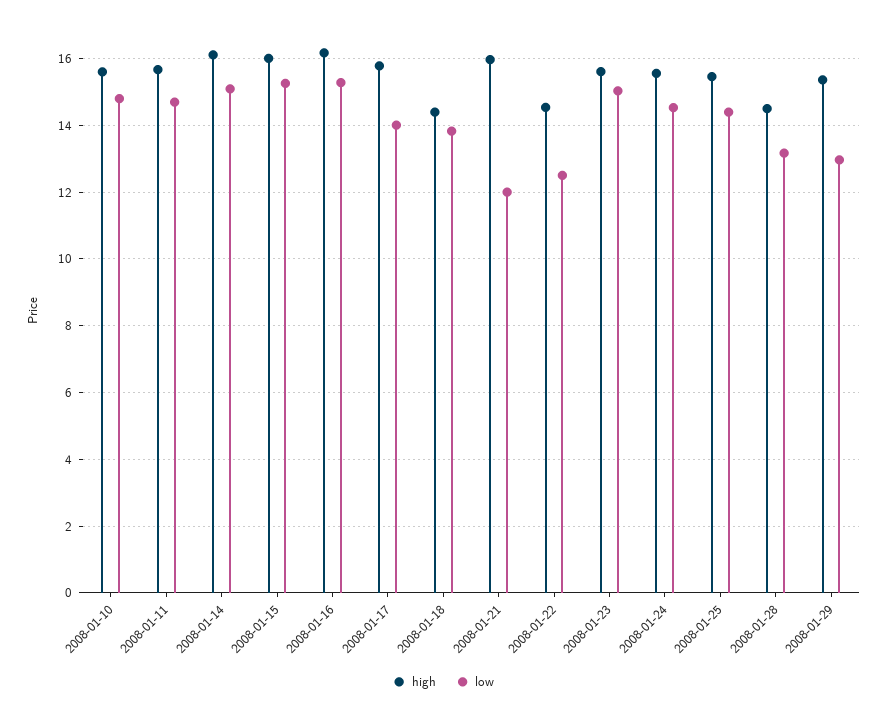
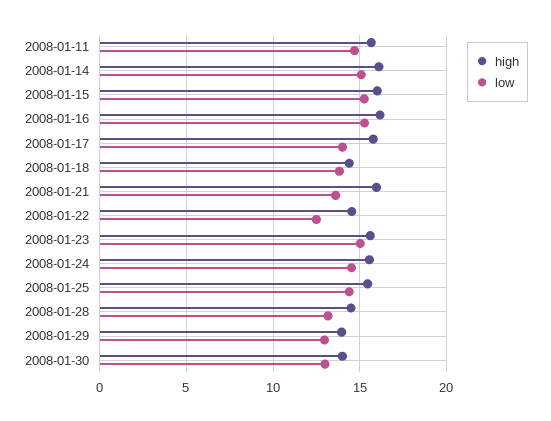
high, 2008-01-10: 15.6 -> none
low, 2008-01-10: 14.8 -> none
low, 2008-01-21: 12 -> 13.5
high, 2008-01-29: 15.4 -> 14
high, 2008-01-30: none -> 14
low, 2008-01-30: none -> 13

